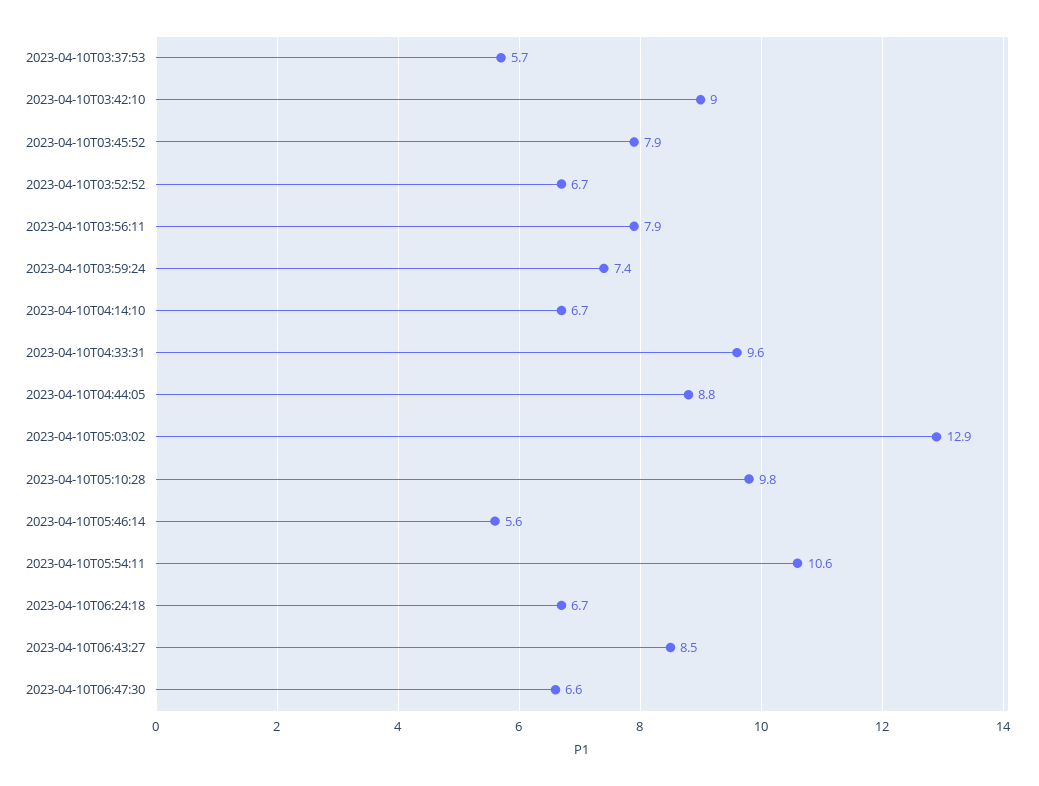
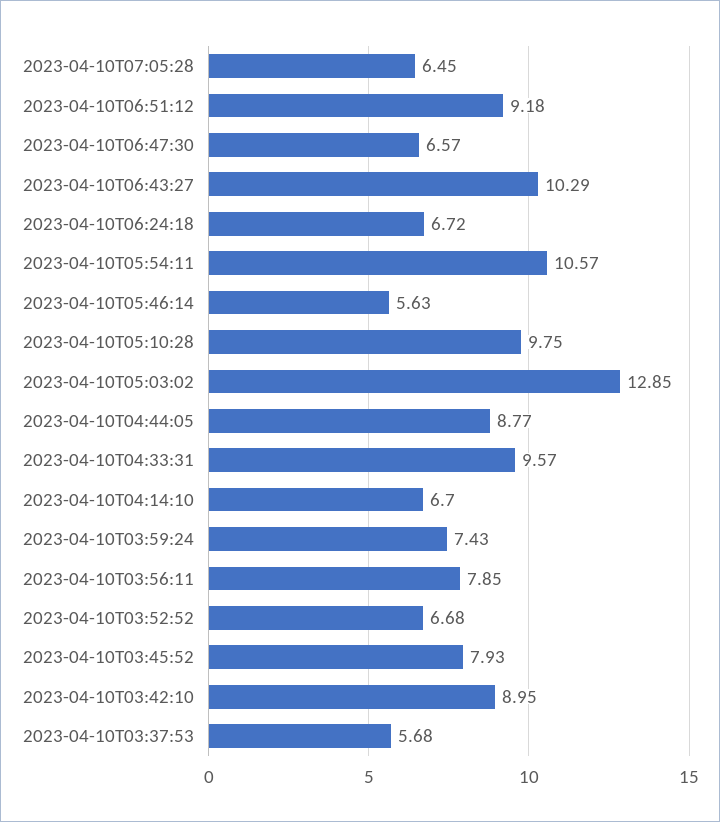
2023-04-10T06:43:27: 8.5 -> 10.29
2023-04-10T07:05:28: none -> 6.45
2023-04-10T06:51:12: none -> 9.18

